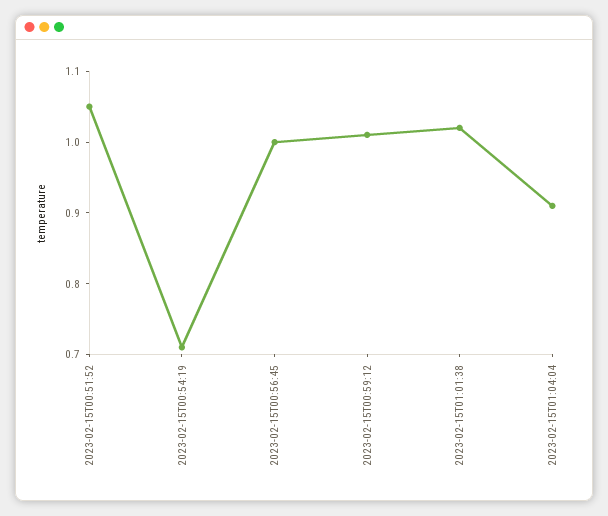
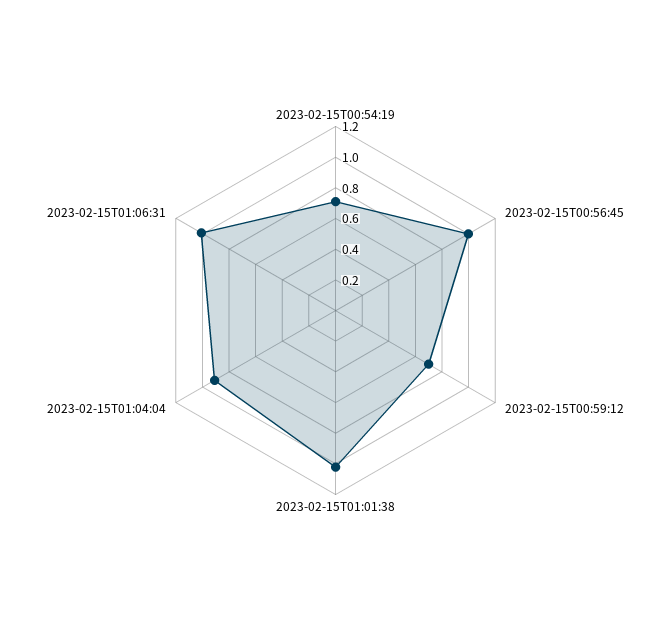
2023-02-15T00:51:52: 1.05 -> none
2023-02-15T00:59:12: 1 -> 0.7
2023-02-15T01:06:31: none -> 1

